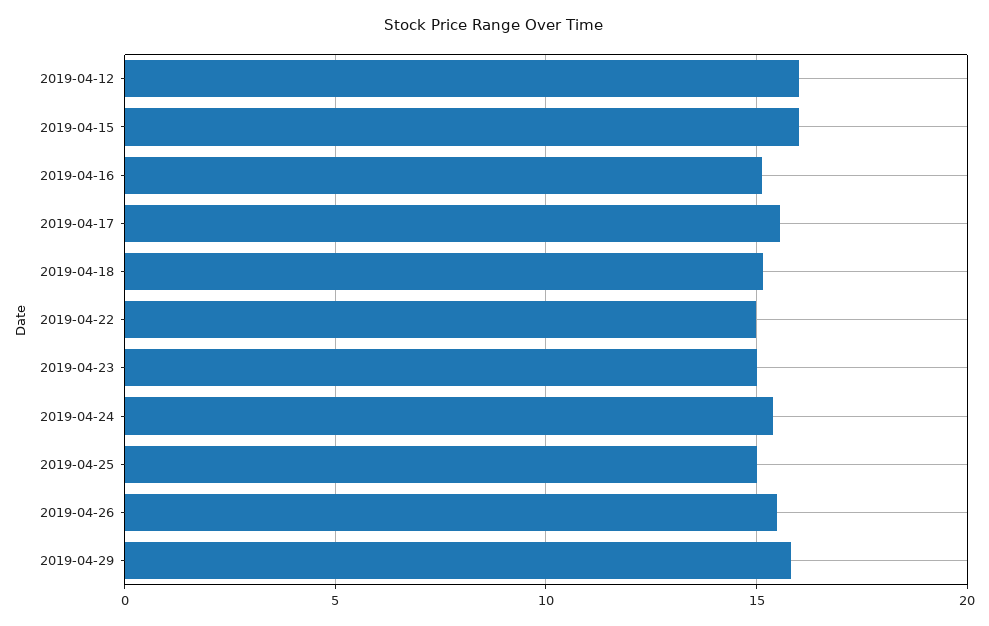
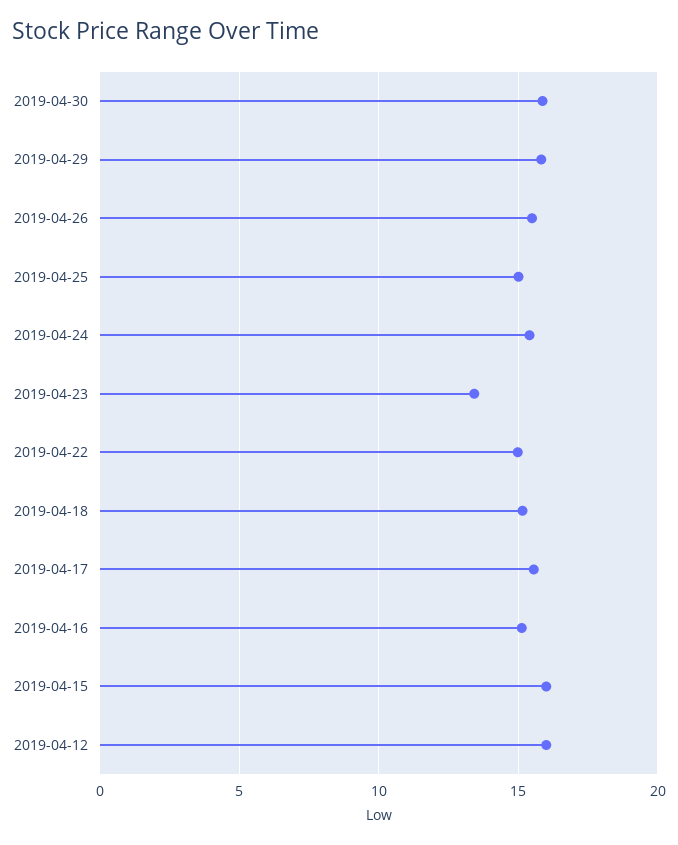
2019-04-23: 15 -> 13.5
2019-04-30: none -> 16

